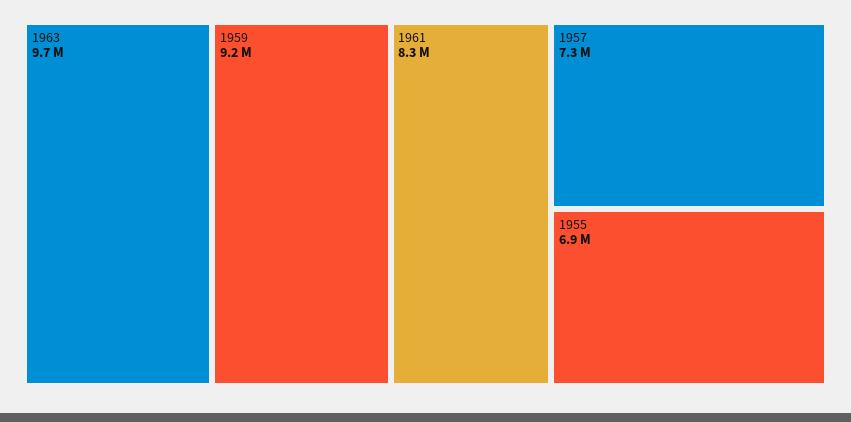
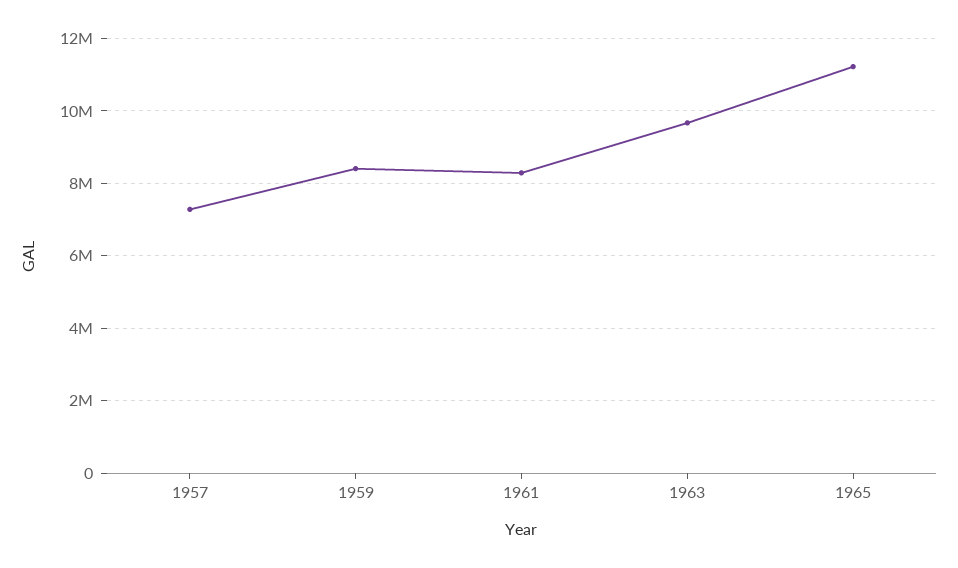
1959: 9200000 -> 8400000
1955: 6900000 -> none
1965: none -> 11200000

